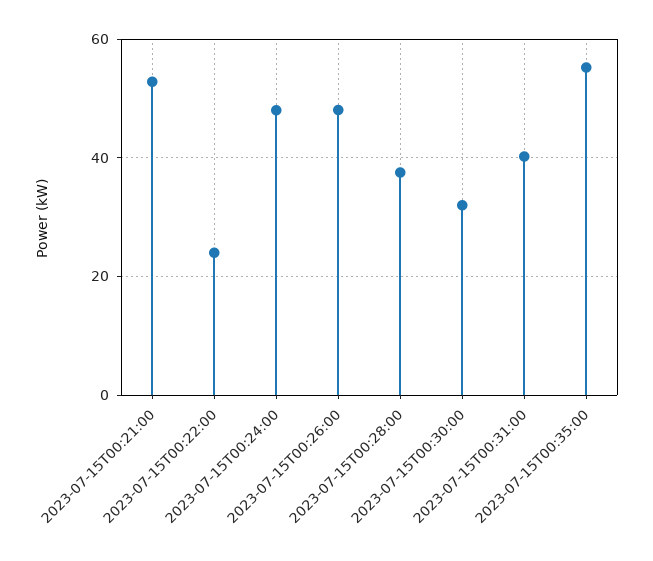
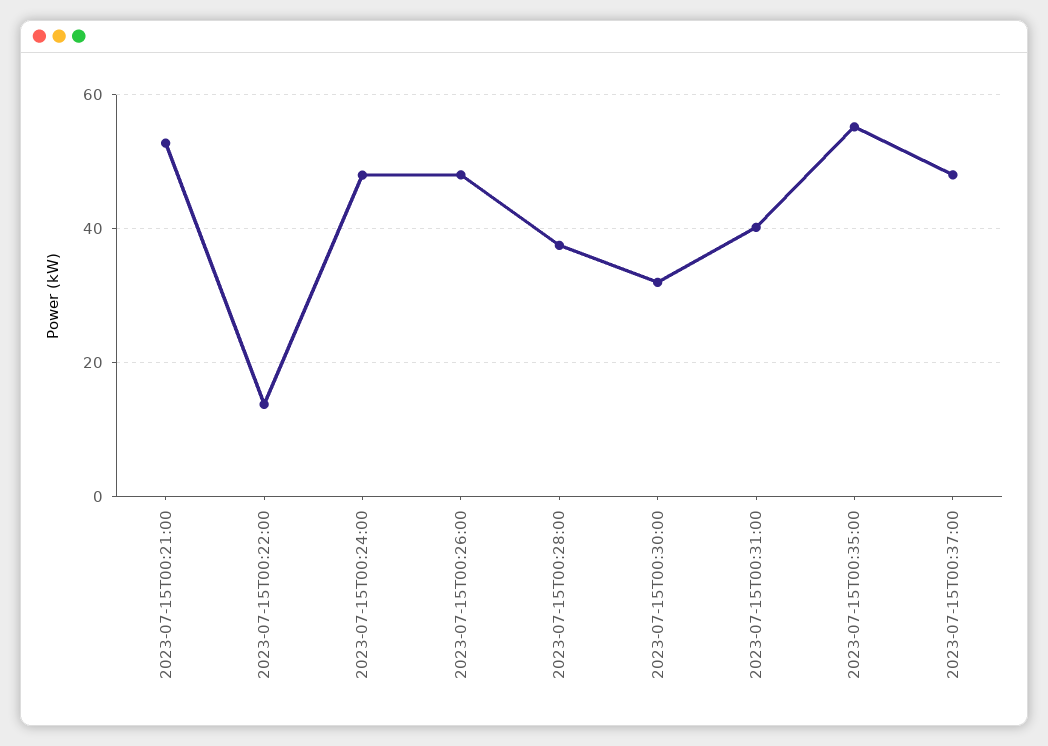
2023-07-15T00:22:00: 24 -> 14
2023-07-15T00:37:00: none -> 48

